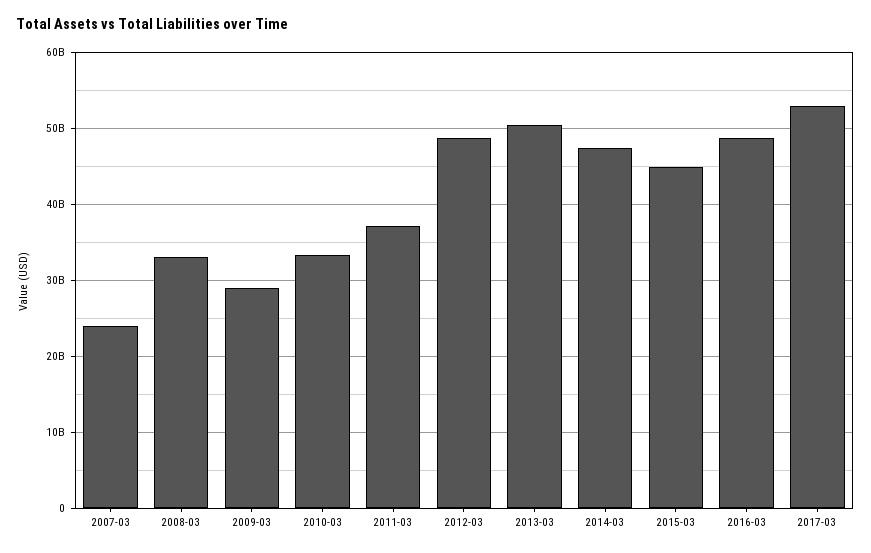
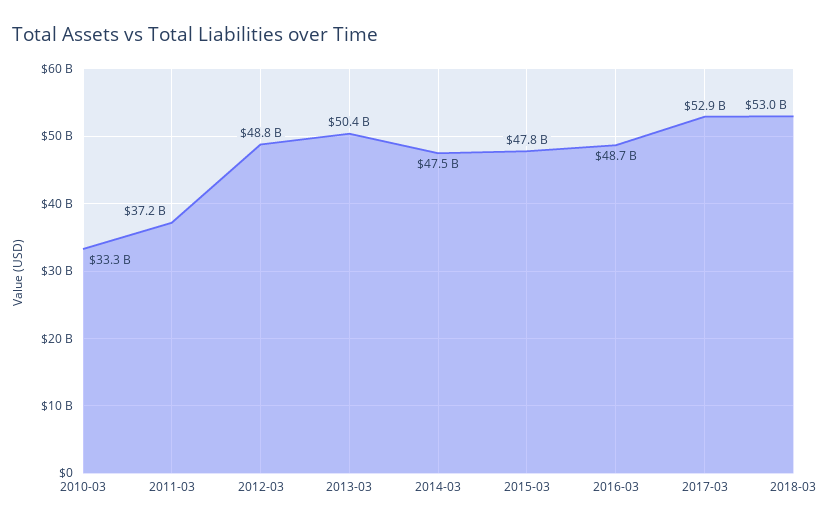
2007-03: 24000000000 -> none
2008-03: 33000000000 -> none
2009-03: 29000000000 -> none
2015-03: 45000000000 -> 47800000000
2018-03: none -> 53000000000

